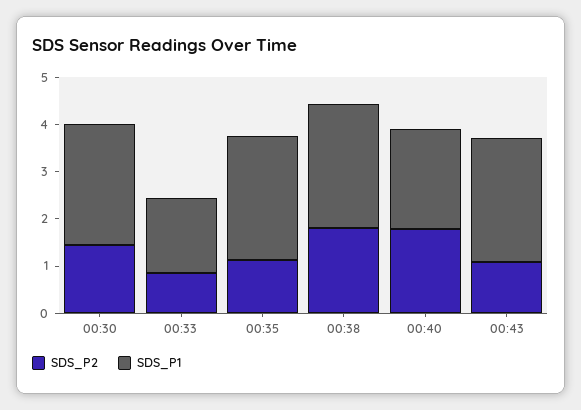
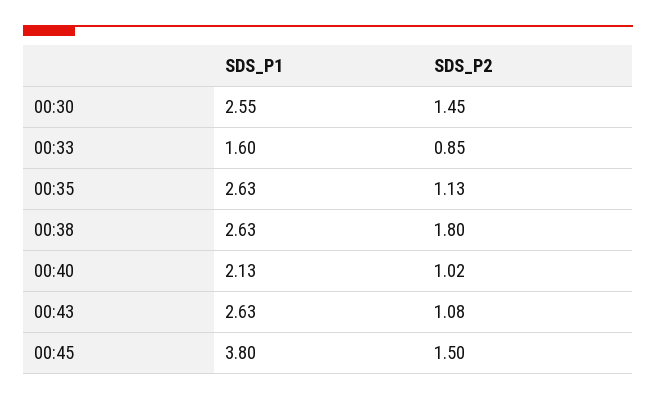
SDS_P2, 00:40: 1.8 -> 1.02
SDS_P1, 00:45: none -> 3.8
SDS_P2, 00:45: none -> 1.5

